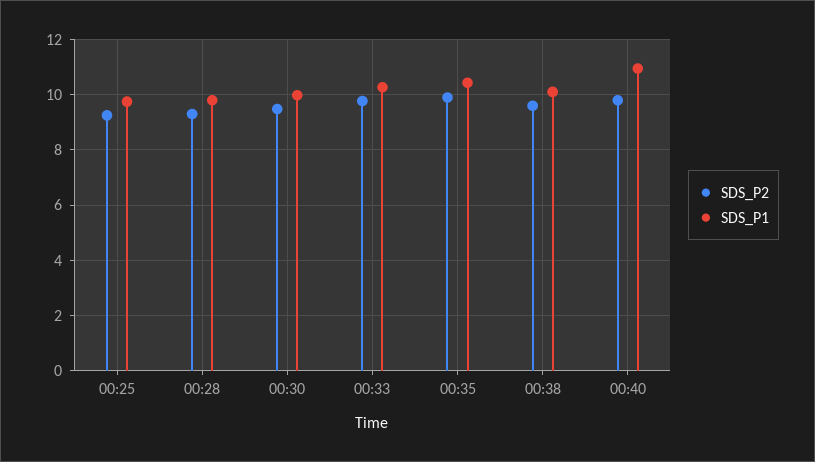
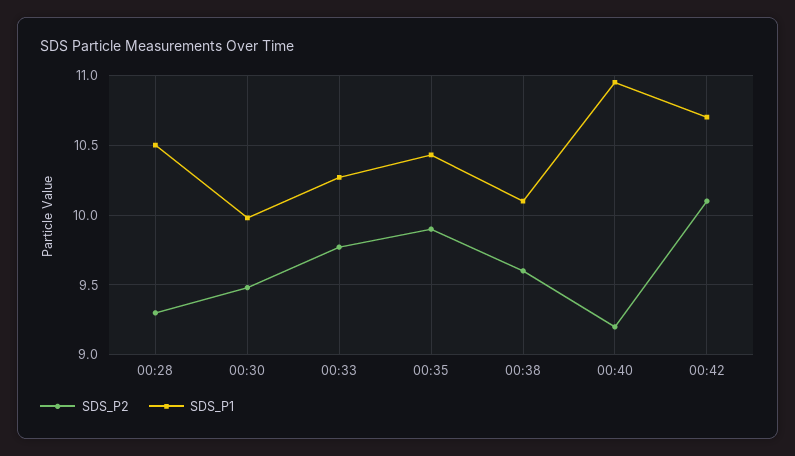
SDS_P2, 00:25: 9.25 -> none
SDS_P1, 00:25: 9.75 -> none
SDS_P1, 00:28: 9.75 -> 10.5
SDS_P2, 00:40: 9.75 -> 9.2
SDS_P2, 00:42: none -> 10.1
SDS_P1, 00:42: none -> 10.7

